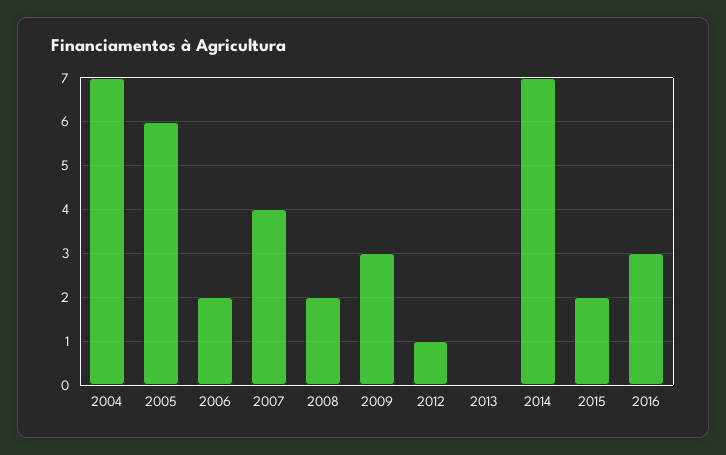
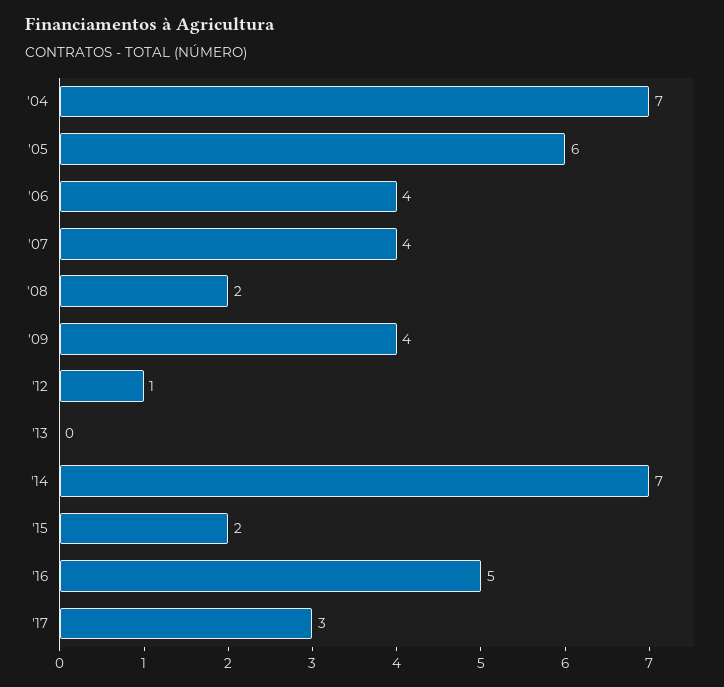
2006: 2 -> 4
2009: 3 -> 4
2016: 3 -> 5
'17: none -> 3

